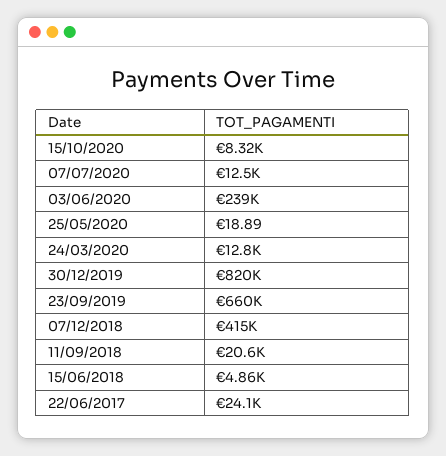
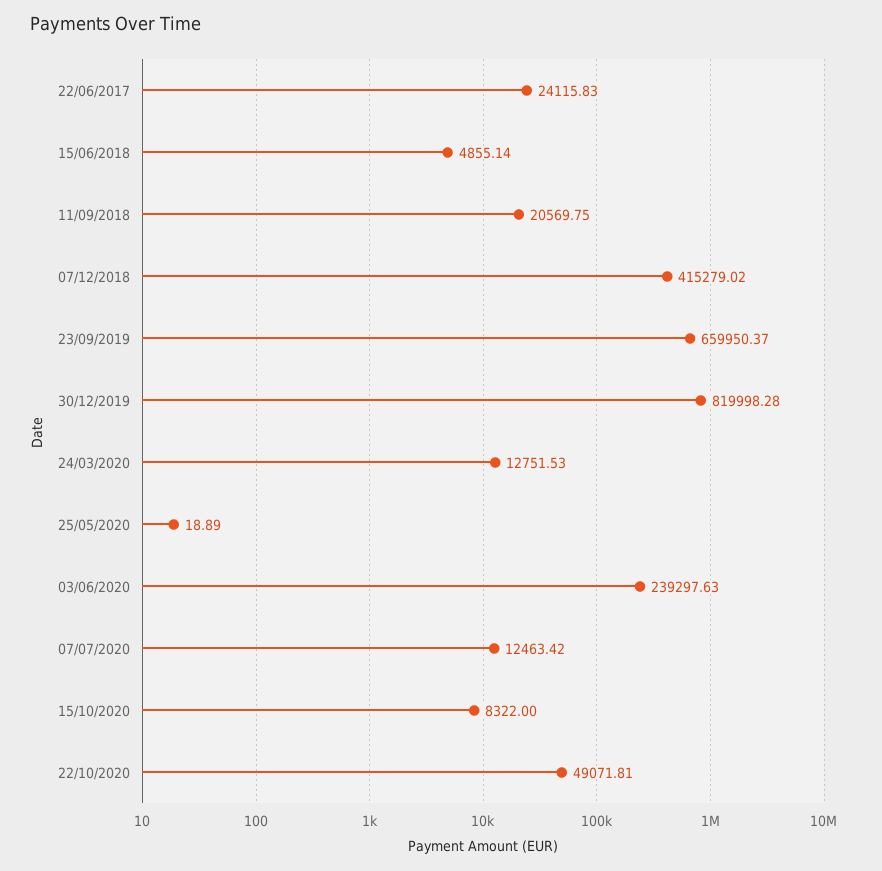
22/10/2020: none -> 49071.81

